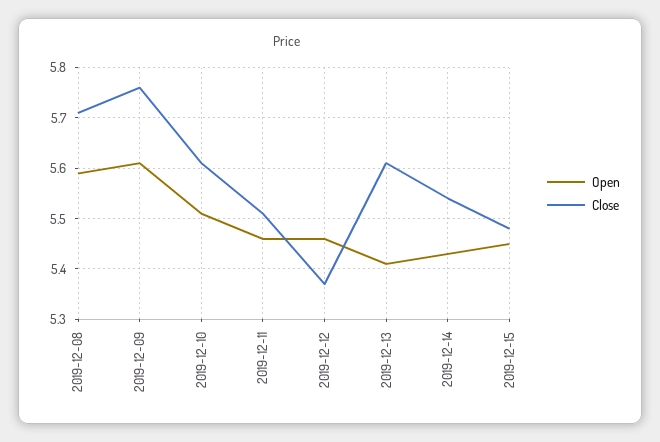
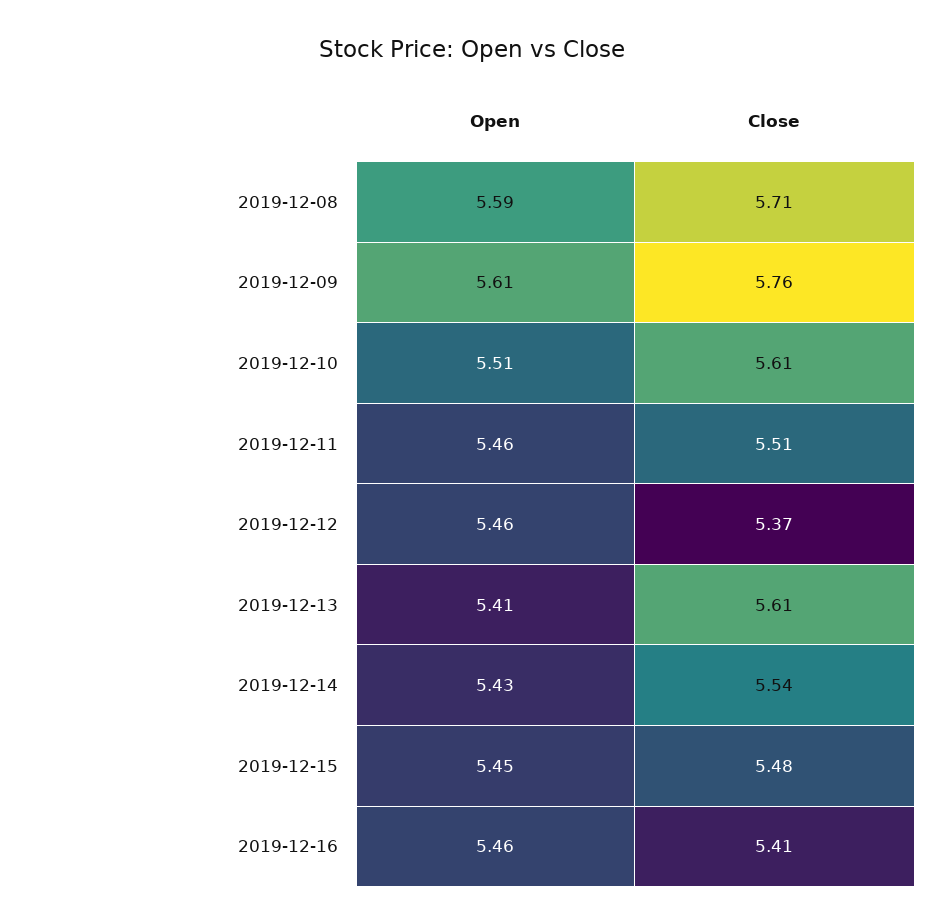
Open, 2019-12-16: none -> 5.46
Close, 2019-12-16: none -> 5.41

